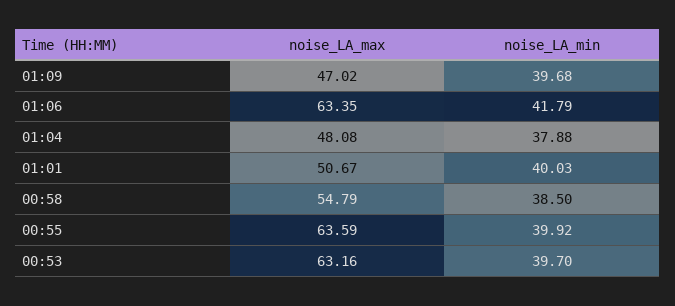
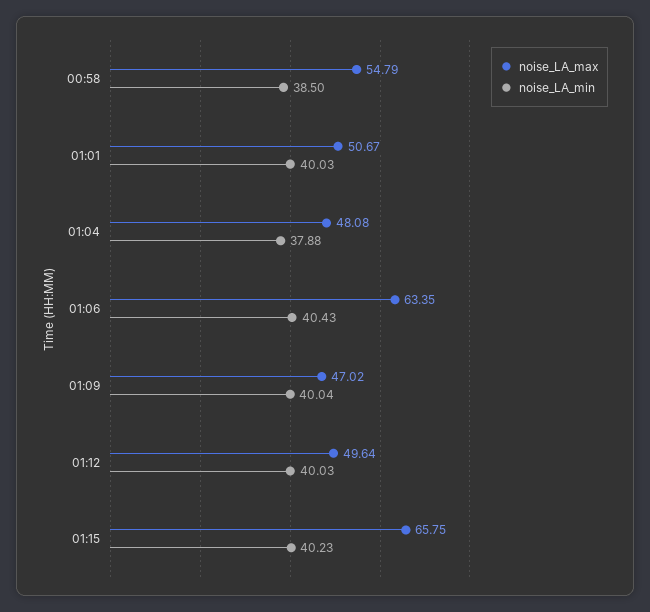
noise_LA_min, 01:09: 39.68 -> 40.04
noise_LA_min, 01:06: 41.79 -> 40.43
noise_LA_max, 00:55: 63.59 -> none
noise_LA_min, 00:55: 39.92 -> none
noise_LA_max, 00:53: 63.16 -> none
noise_LA_min, 00:53: 39.7 -> none
noise_LA_max, 01:12: none -> 49.64
noise_LA_min, 01:12: none -> 40.03
noise_LA_max, 01:15: none -> 65.75
noise_LA_min, 01:15: none -> 40.23

